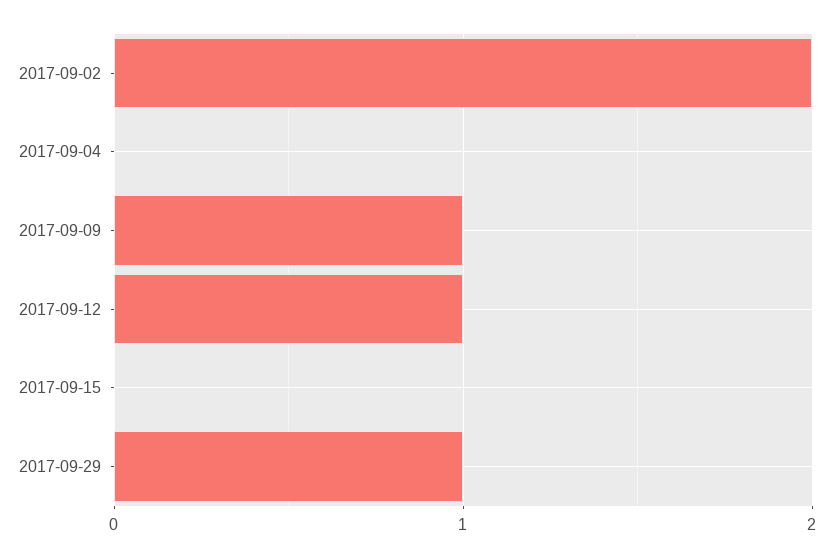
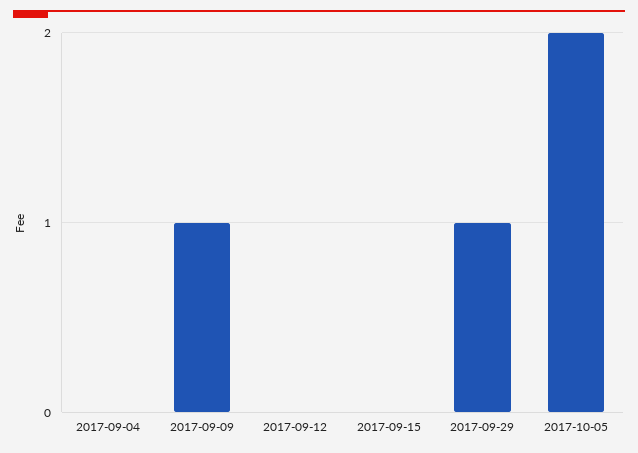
2017-09-02: 2 -> none
2017-09-12: 1 -> 0
2017-10-05: none -> 2

